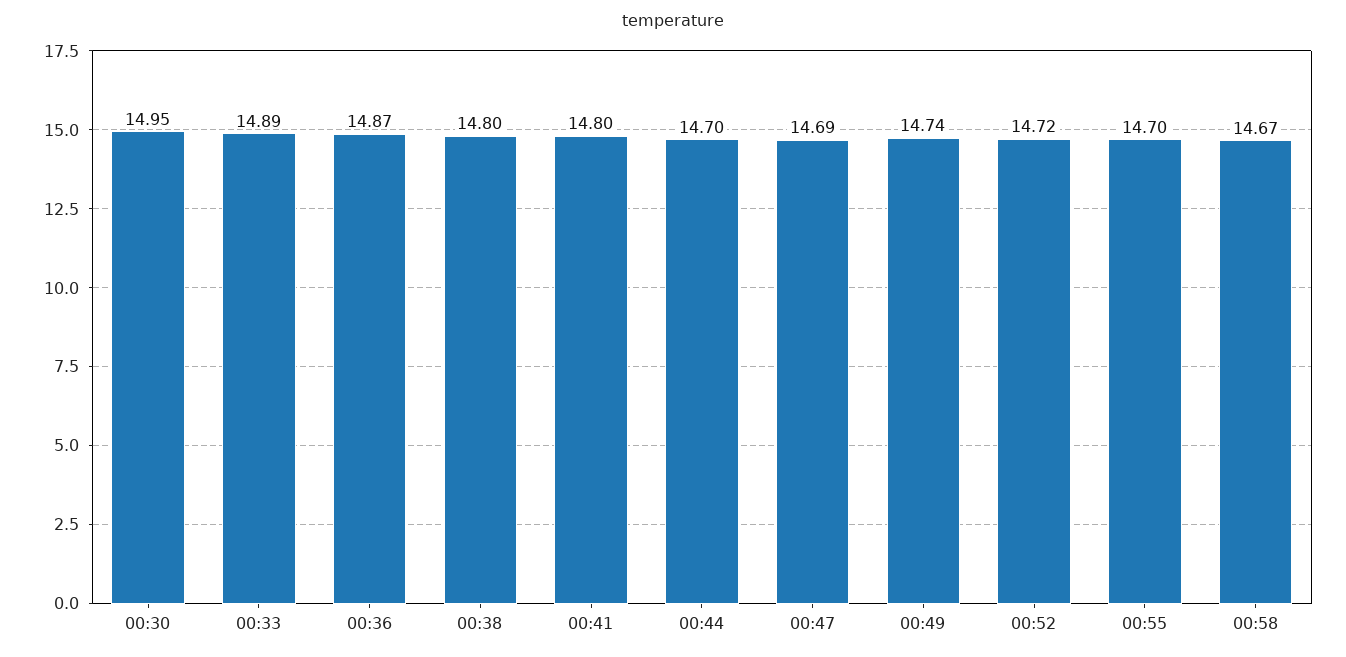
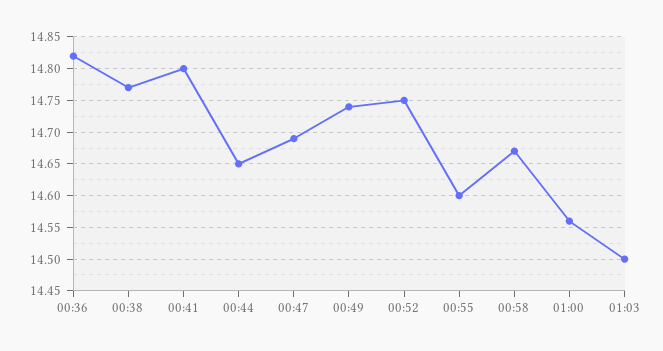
00:30: 14.95 -> none
00:33: 14.89 -> none
00:36: 14.87 -> 14.82
00:38: 14.8 -> 14.77
00:44: 14.7 -> 14.65
00:52: 14.72 -> 14.75
00:55: 14.7 -> 14.6
01:00: none -> 14.56
01:03: none -> 14.5

